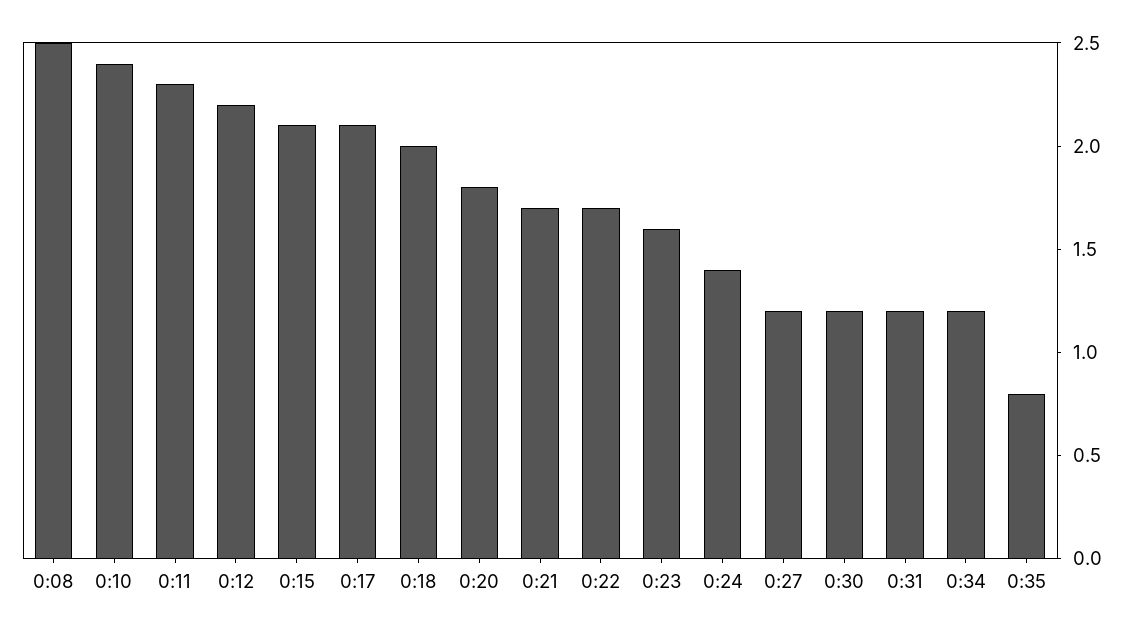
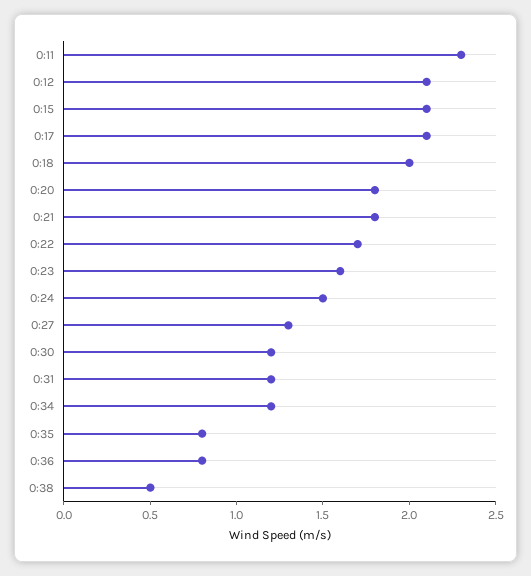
0:08: 2.5 -> none
0:10: 2.4 -> none
0:12: 2.2 -> 2.1
0:21: 1.7 -> 1.8
0:24: 1.4 -> 1.5
0:27: 1.2 -> 1.3
0:36: none -> 0.8
0:38: none -> 0.5

